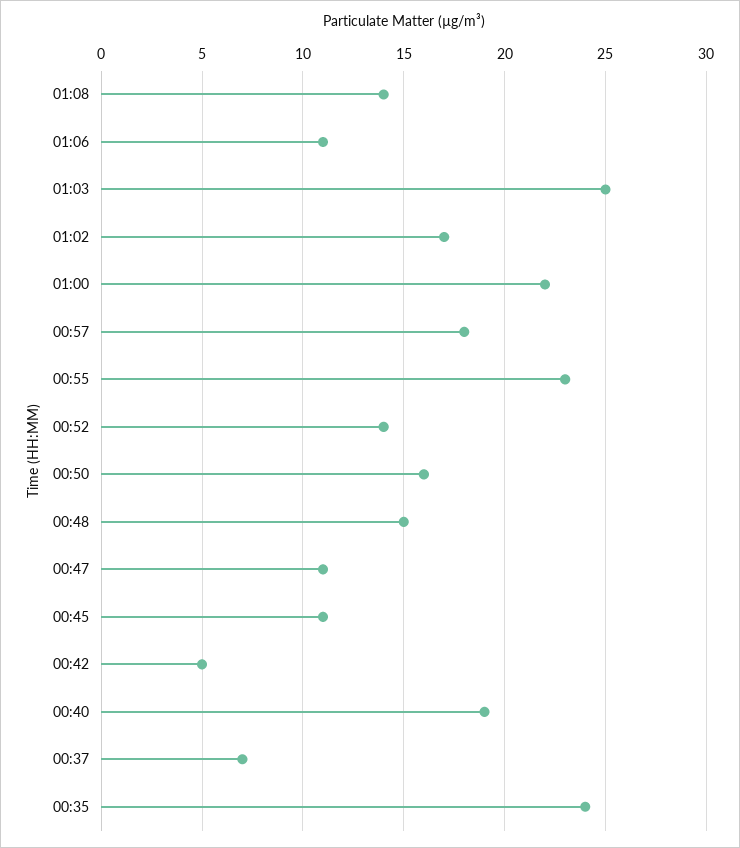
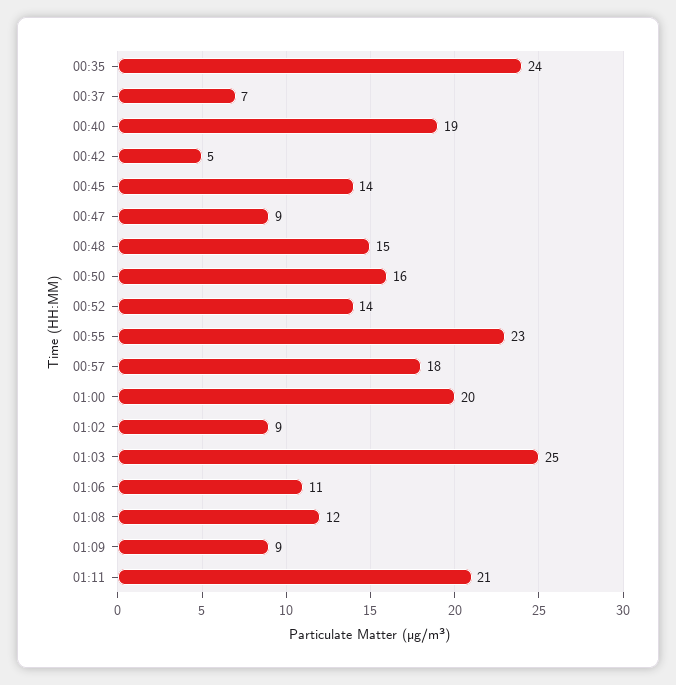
01:08: 14 -> 12
01:02: 17 -> 9
01:00: 22 -> 20
00:47: 11 -> 9
00:45: 11 -> 14
01:09: none -> 9
01:11: none -> 21

